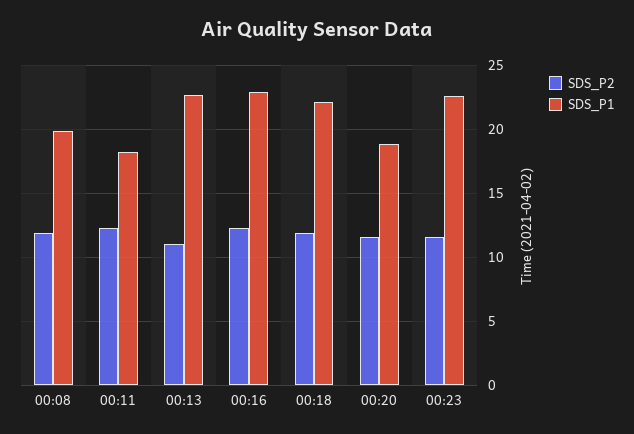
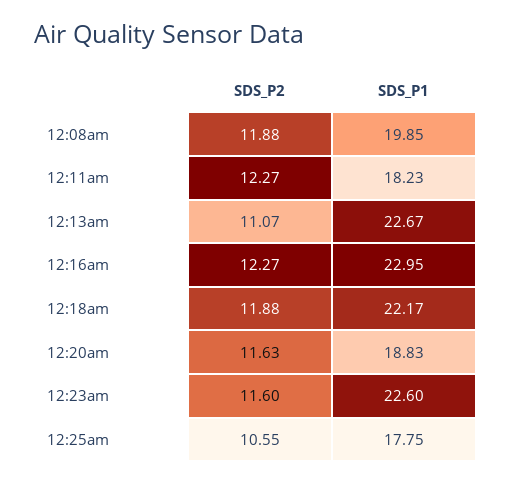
SDS_P2, 12:25am: none -> 10.55
SDS_P1, 12:25am: none -> 17.75

